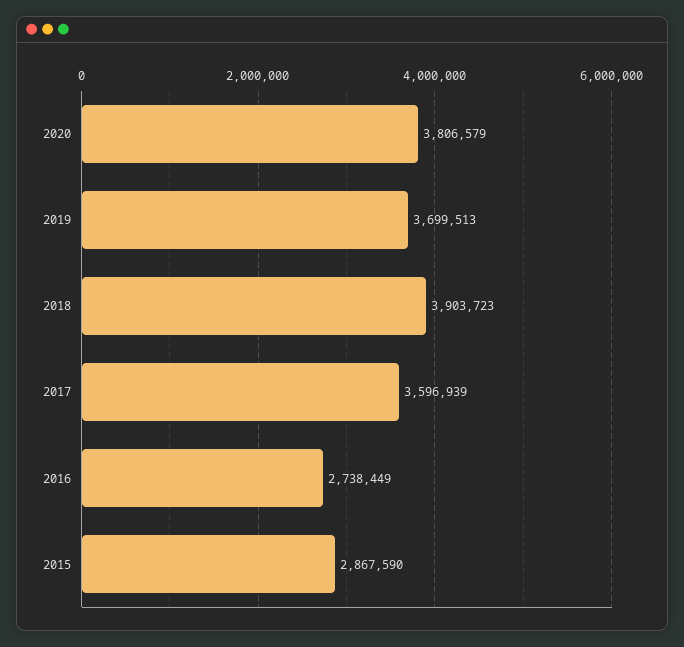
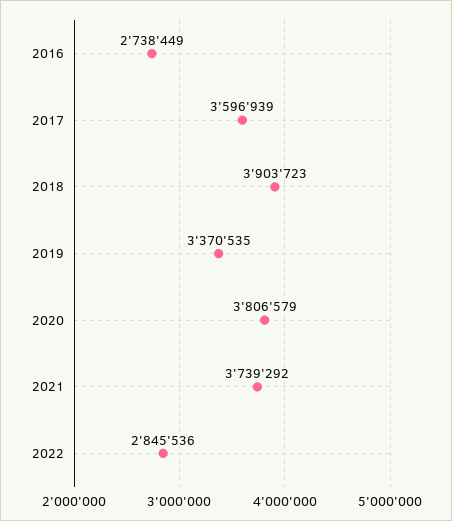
2019: 3699513 -> 3370535
2015: 2867590 -> none
2021: none -> 3739292
2022: none -> 2845536

